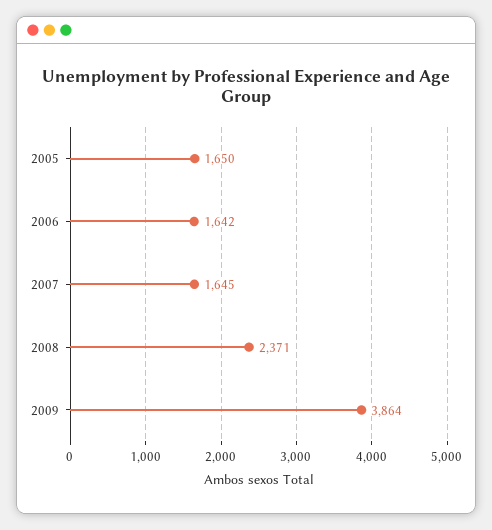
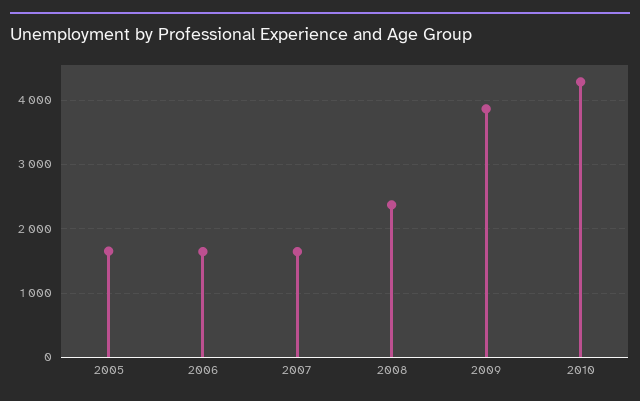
2010: none -> 4300

